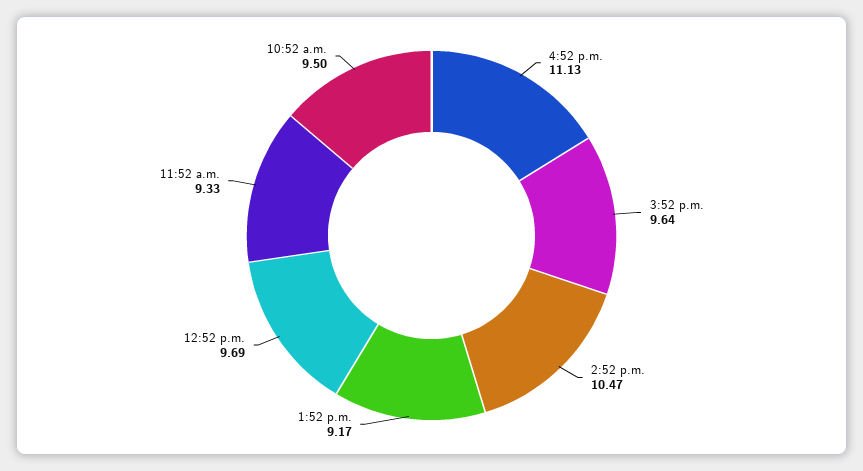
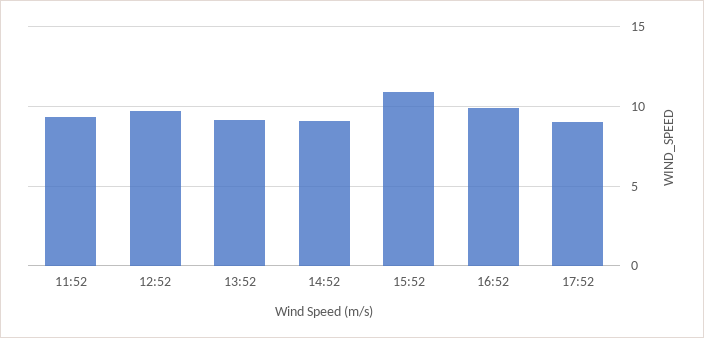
4:52 p.m.: 11.13 -> 10
3:52 p.m.: 9.64 -> 11
2:52 p.m.: 10.47 -> 9
10:52 a.m.: 9.5 -> none
17:52: none -> 9

